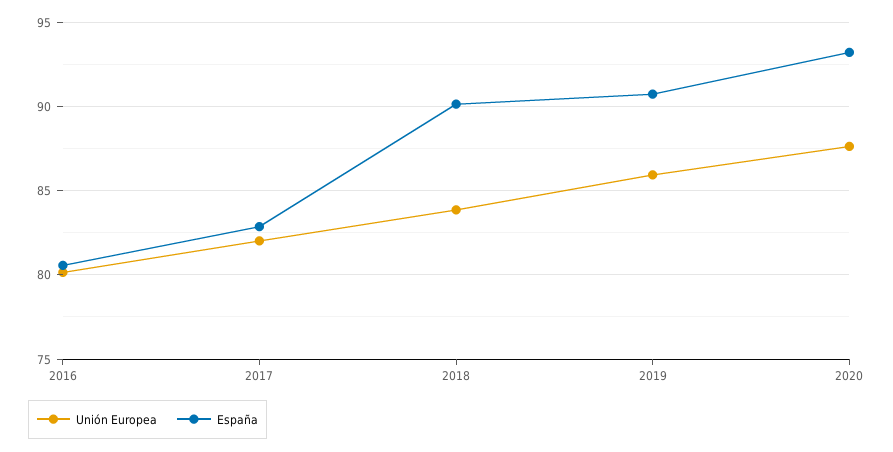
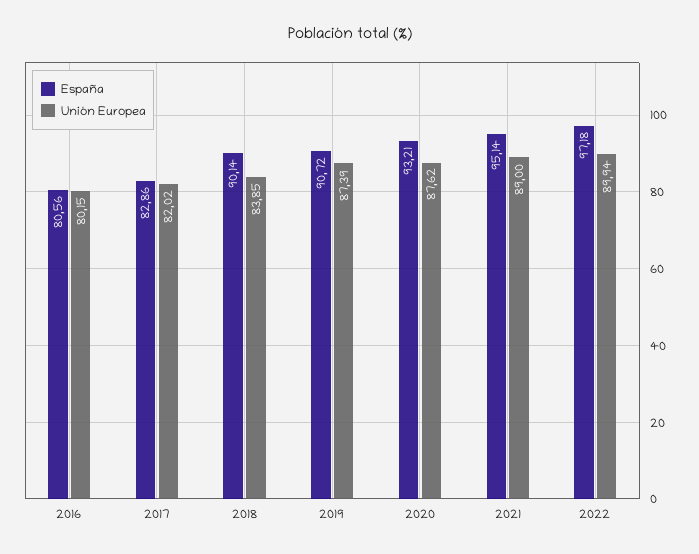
Unión Europea, 2019: 86 -> 87.39
España, 2021: none -> 95.14
Unión Europea, 2021: none -> 89
España, 2022: none -> 97.18
Unión Europea, 2022: none -> 89.94

